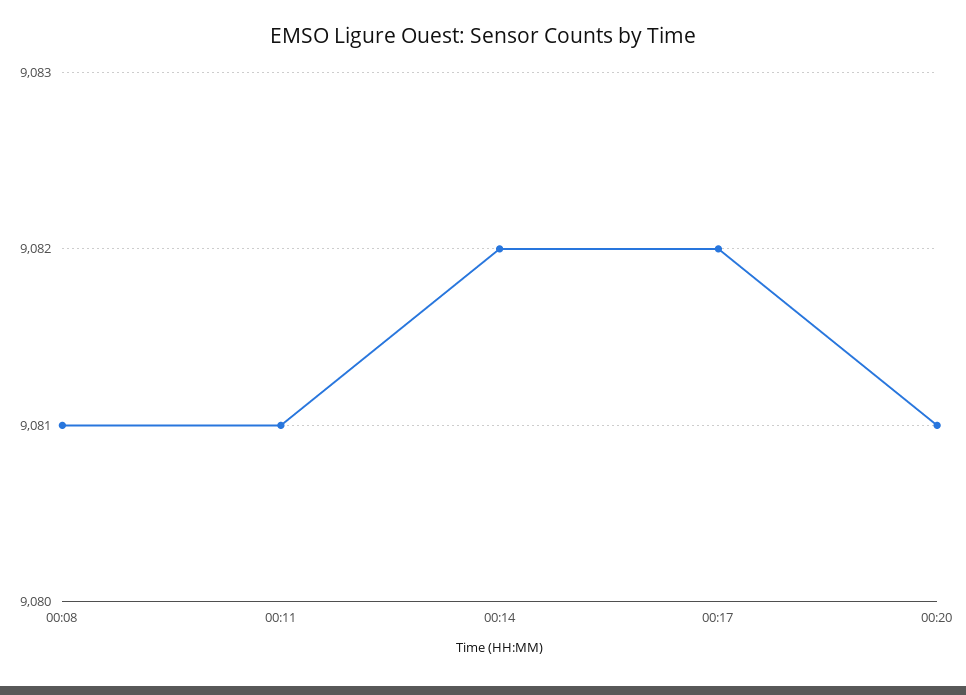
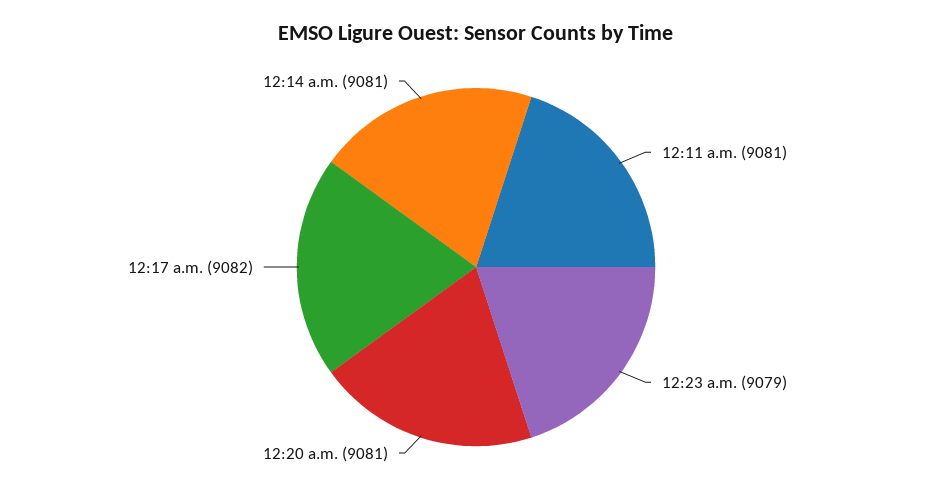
00:08: 9081 -> none
00:14: 9082 -> 9081
12:23 a.m.: none -> 9079

